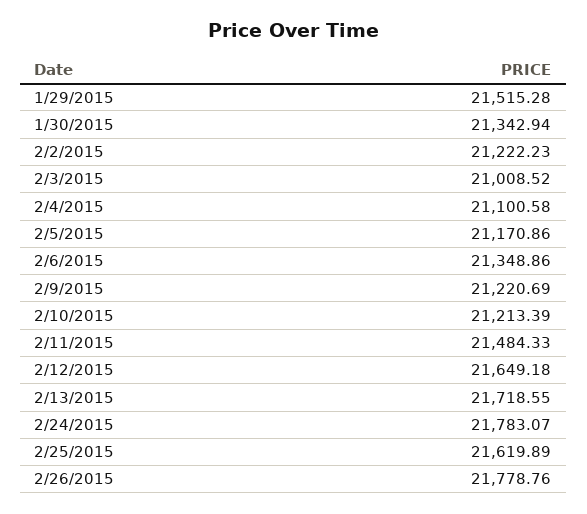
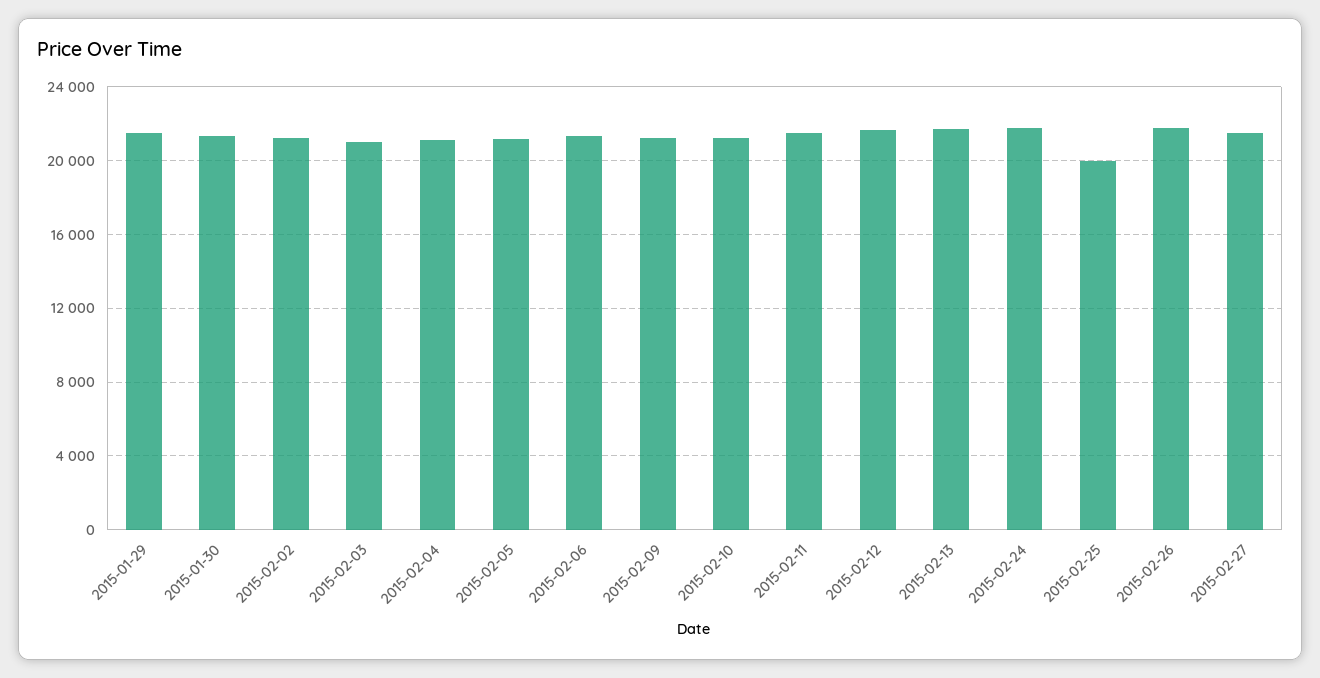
2/25/2015: 21619.89 -> 20000
2015-02-27: none -> 21500

